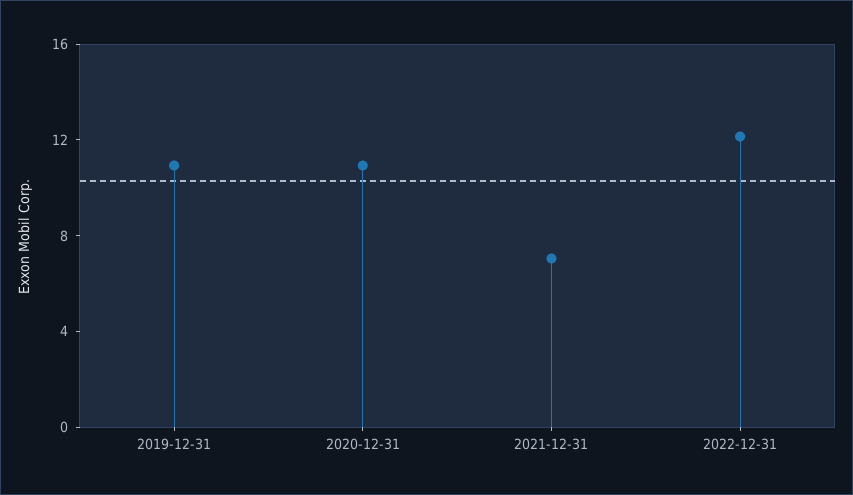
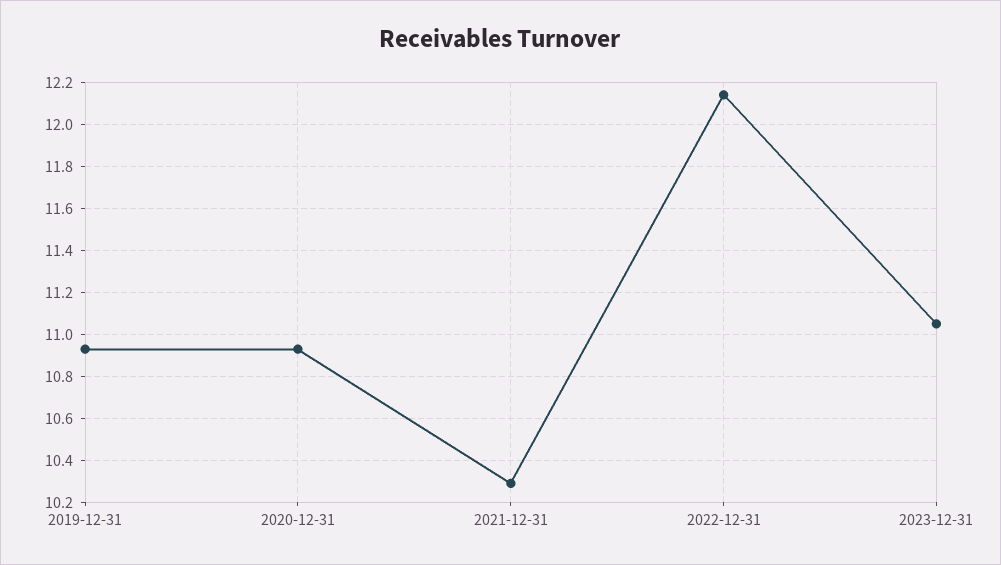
2021-12-31: 7 -> 10.3
2023-12-31: none -> 11.05

